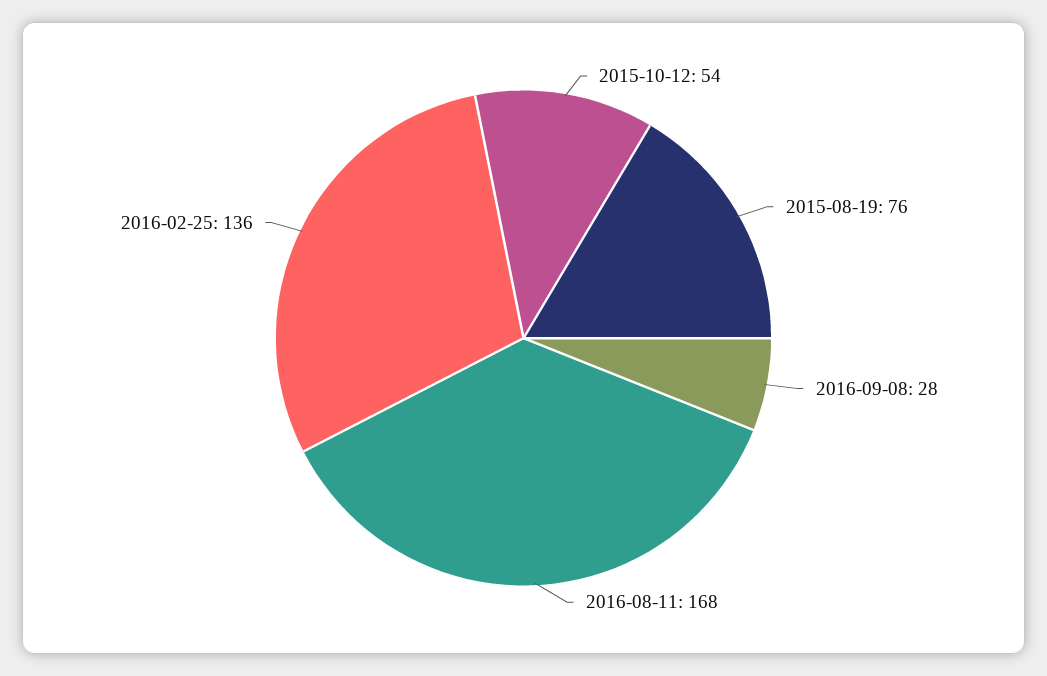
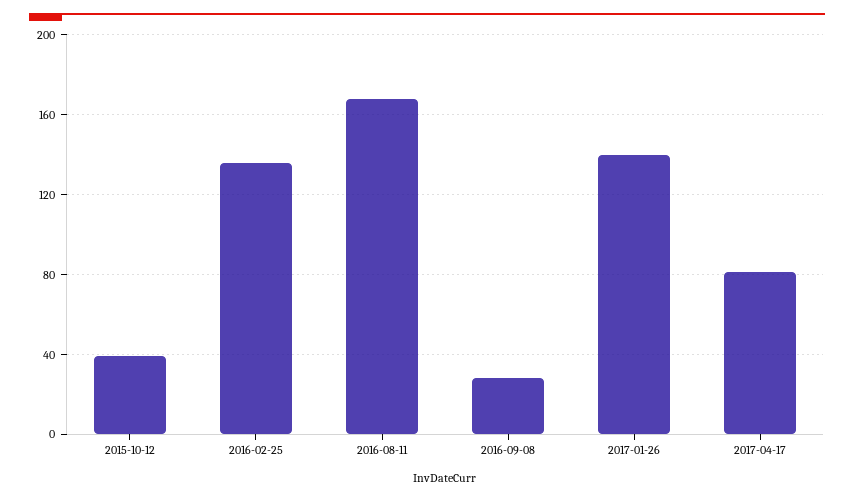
2015-10-12: 54 -> 40
2015-08-19: 76 -> none
2017-01-26: none -> 140
2017-04-17: none -> 80

